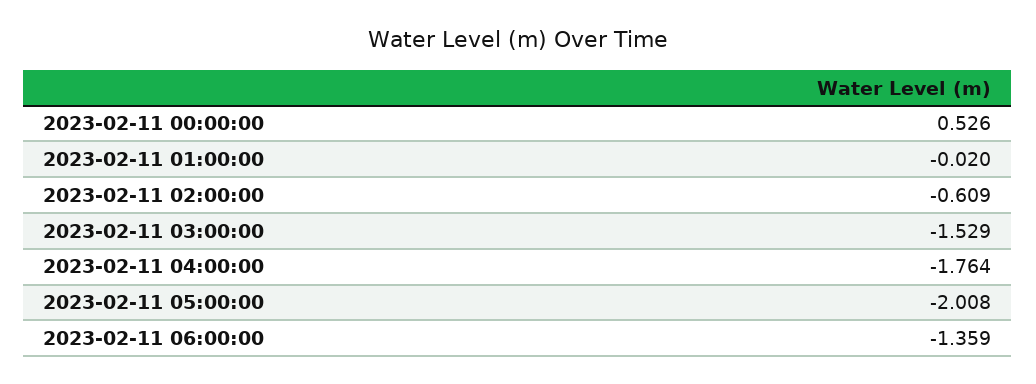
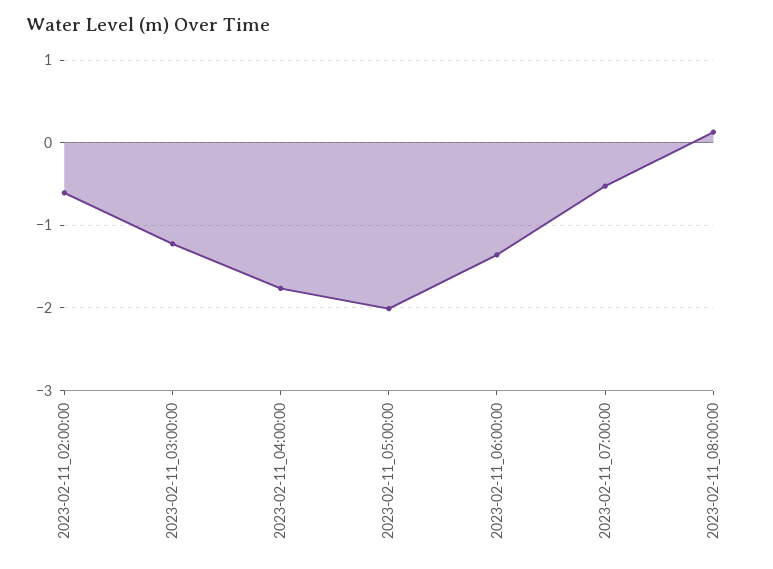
2023-02-11 00:00:00: 0.526 -> none
2023-02-11 01:00:00: -0.02 -> none
2023-02-11 03:00:00: -1.529 -> -1.2
2023-02-11_07:00:00: none -> -0.5
2023-02-11_08:00:00: none -> 0.1

